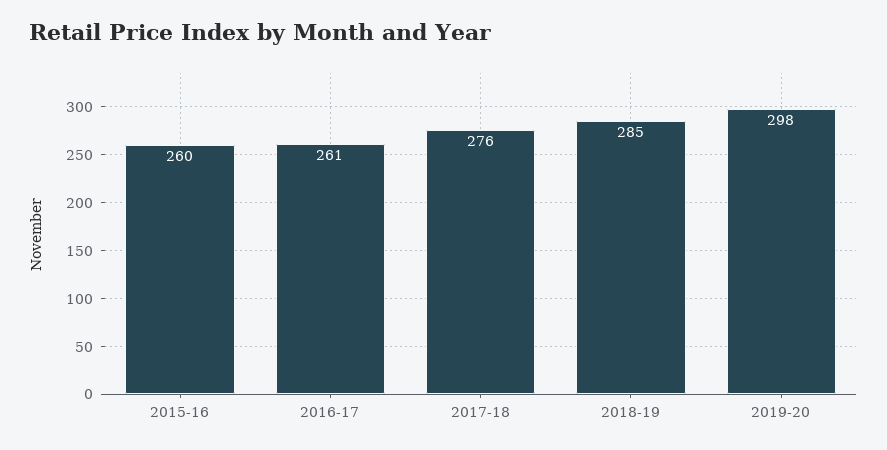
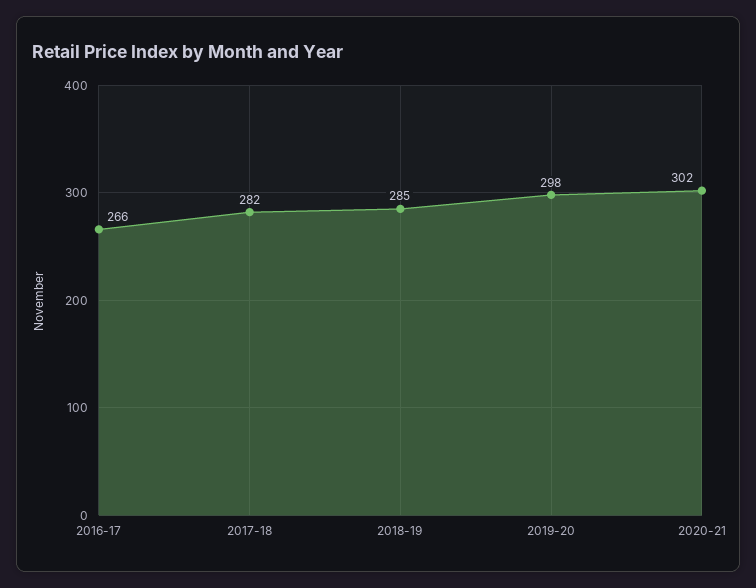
2015-16: 260 -> none
2016-17: 261 -> 266
2017-18: 276 -> 282
2020-21: none -> 302

